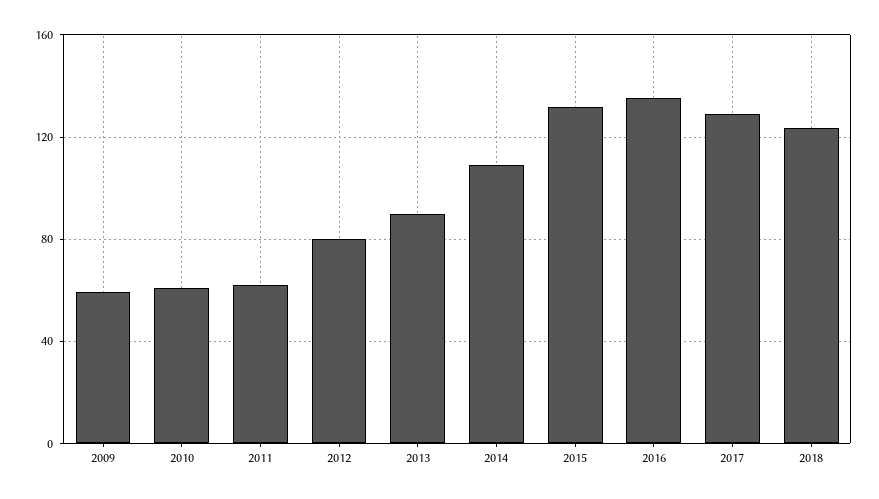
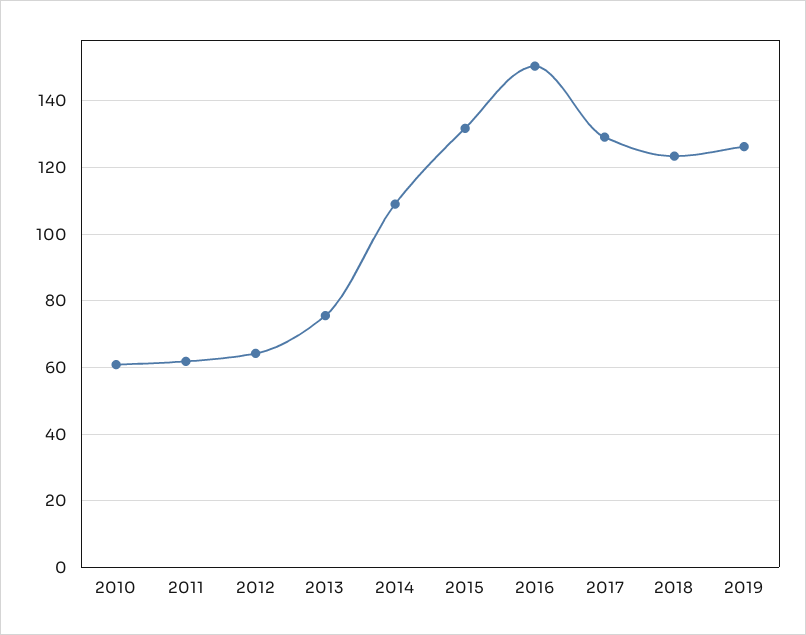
2009: 60 -> none
2012: 80 -> 64
2013: 90 -> 76
2016: 135 -> 150
2019: none -> 126

